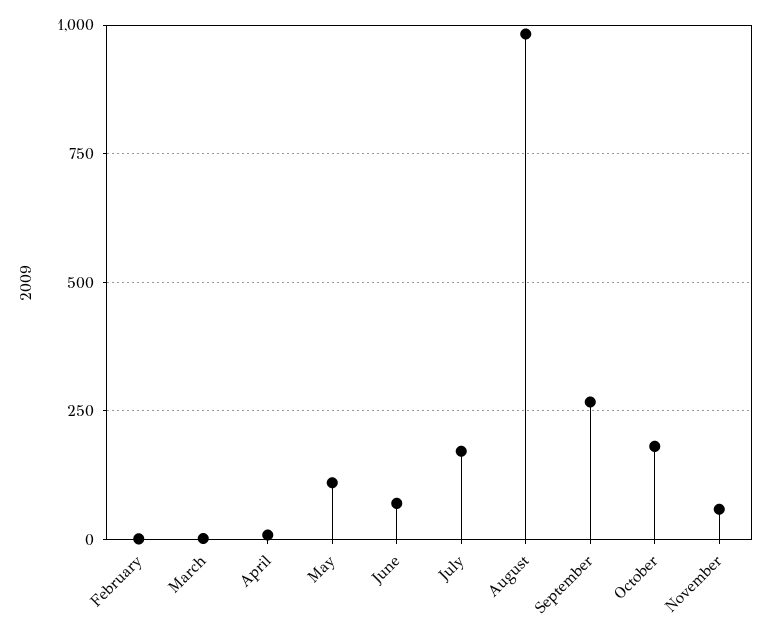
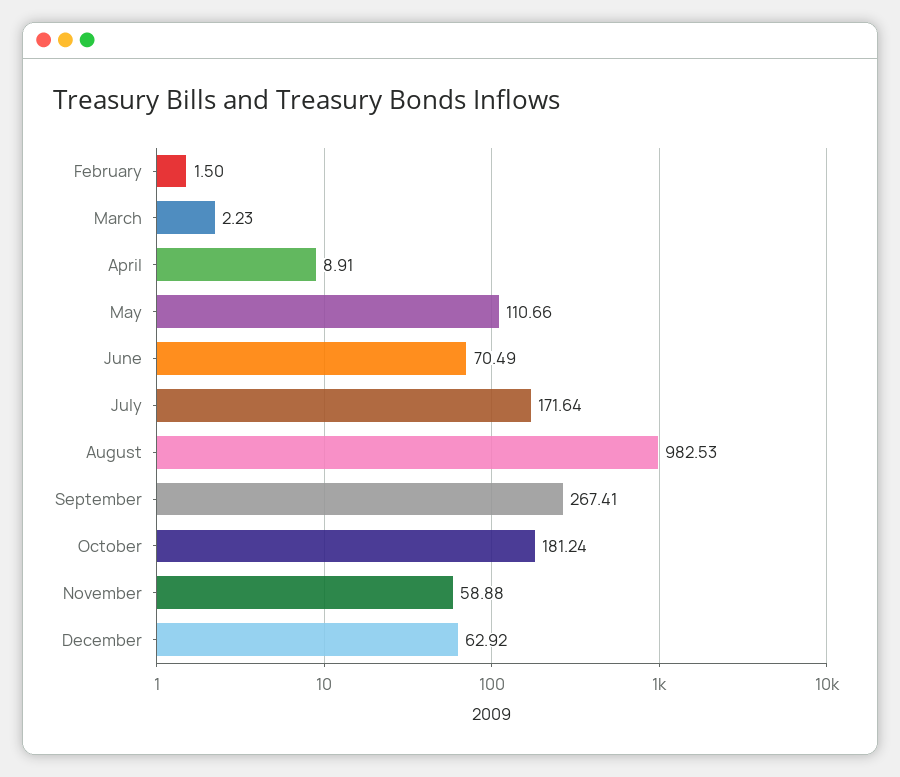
December: none -> 62.92

